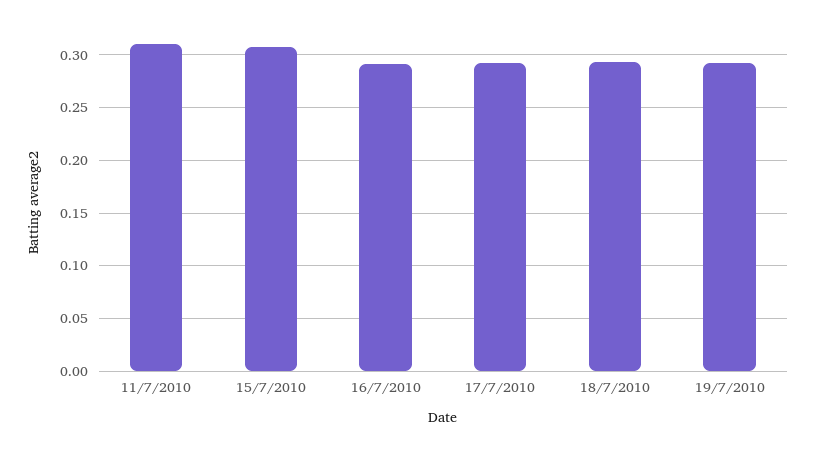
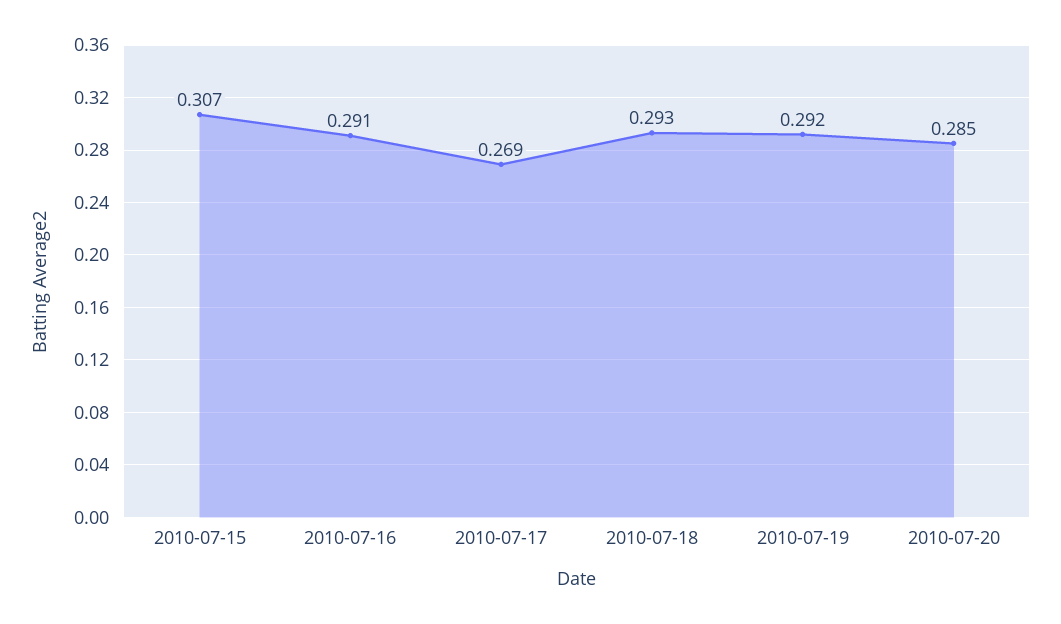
11/7/2010: 0.31 -> none
17/7/2010: 0.29 -> 0.269
2010-07-20: none -> 0.285

